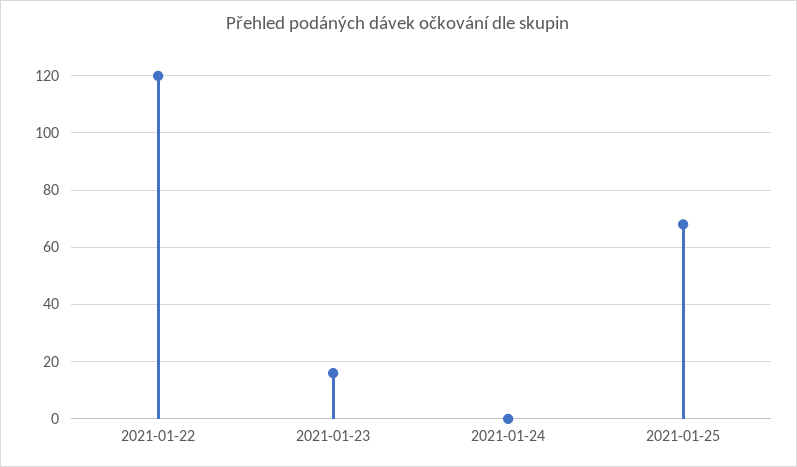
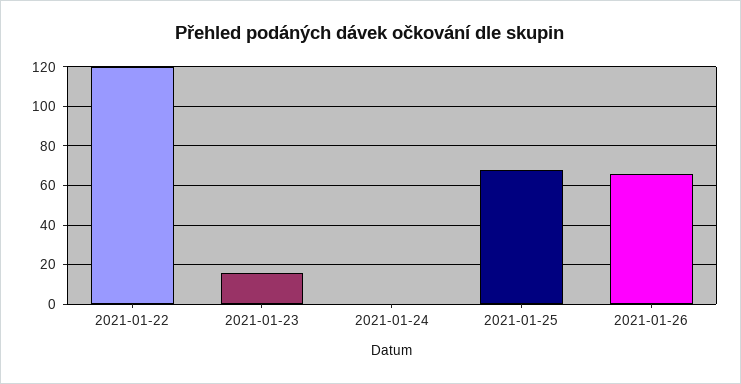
2021-01-26: none -> 65

